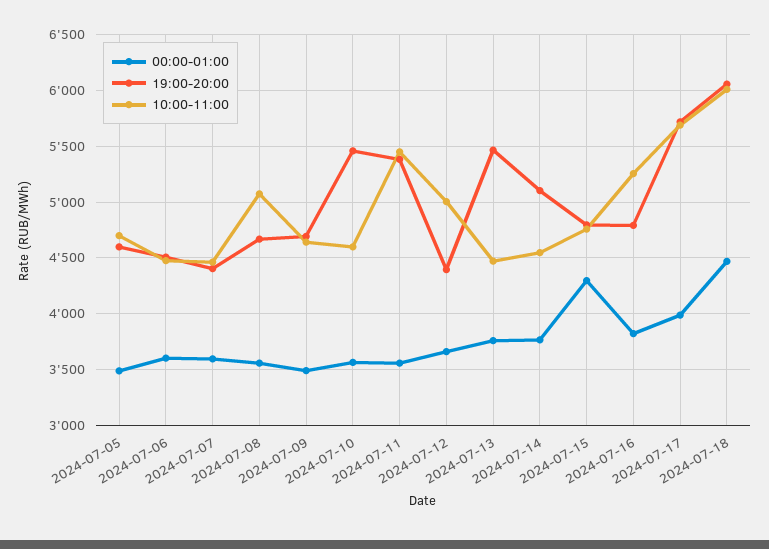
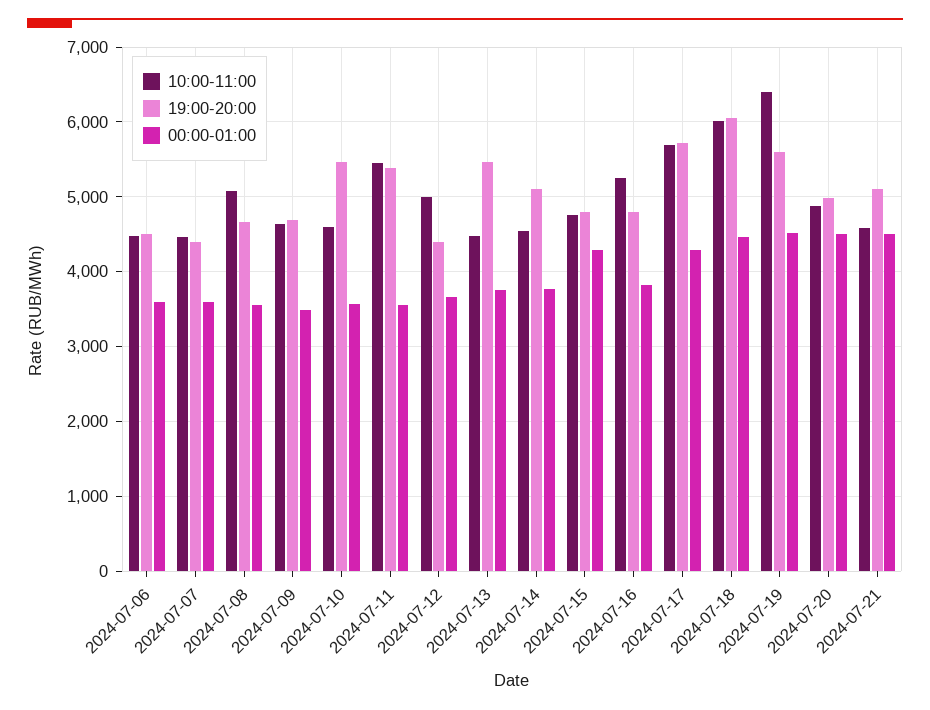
00:00-01:00, 2024-07-05: 3500 -> none
19:00-20:00, 2024-07-05: 4600 -> none
10:00-11:00, 2024-07-05: 4700 -> none
00:00-01:00, 2024-07-17: 4000 -> 4300
10:00-11:00, 2024-07-19: none -> 6400
19:00-20:00, 2024-07-19: none -> 5600
00:00-01:00, 2024-07-19: none -> 4500
10:00-11:00, 2024-07-20: none -> 4900
19:00-20:00, 2024-07-20: none -> 5000
00:00-01:00, 2024-07-20: none -> 4500
10:00-11:00, 2024-07-21: none -> 4600
19:00-20:00, 2024-07-21: none -> 5100
00:00-01:00, 2024-07-21: none -> 4500

